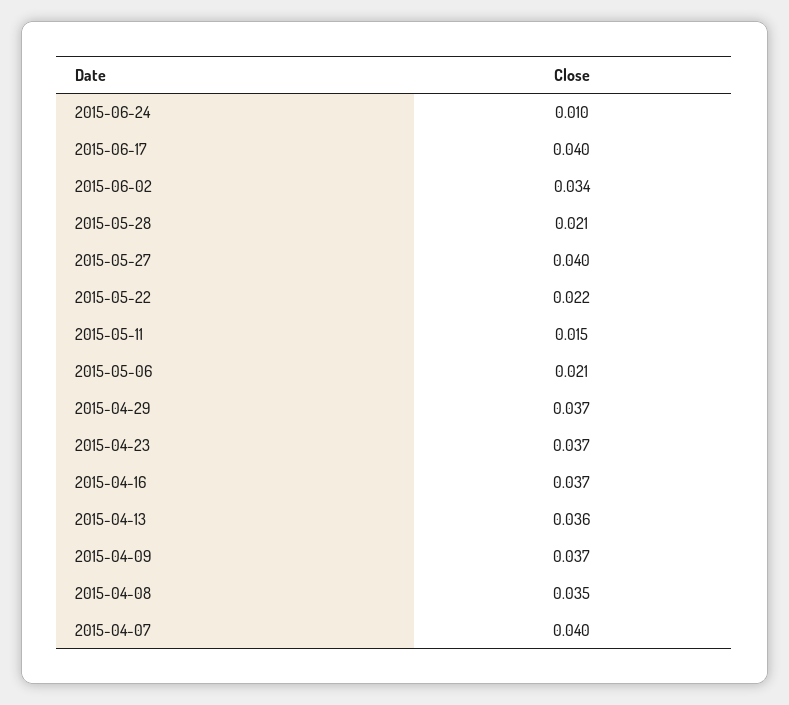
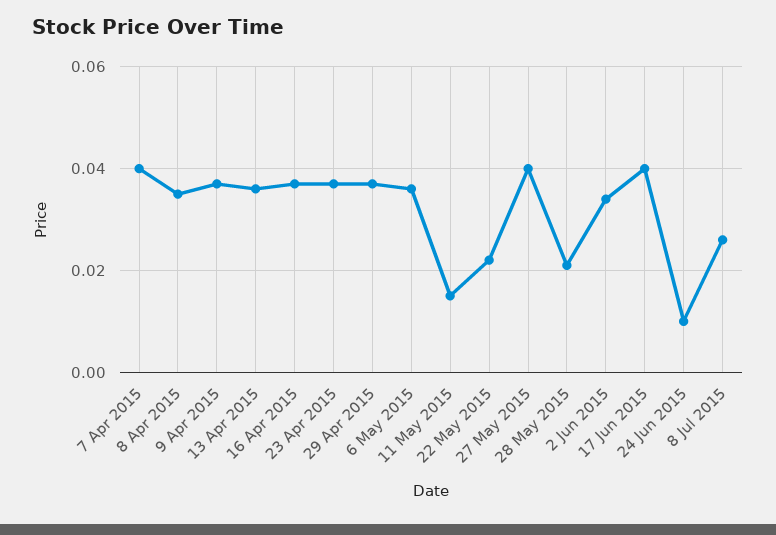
2015-05-06: 0.021 -> 0.035
8 Jul 2015: none -> 0.025

